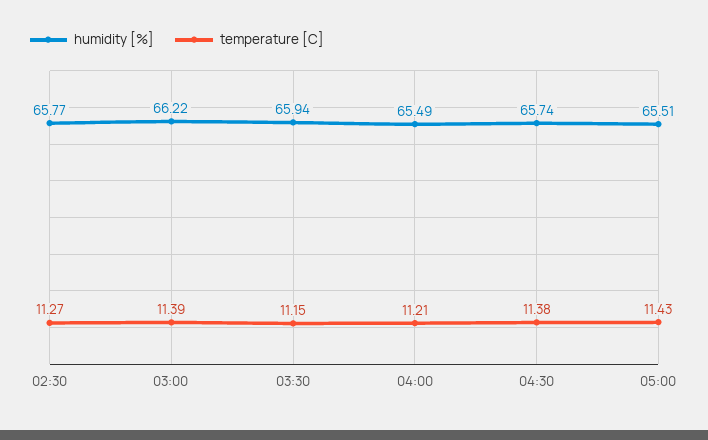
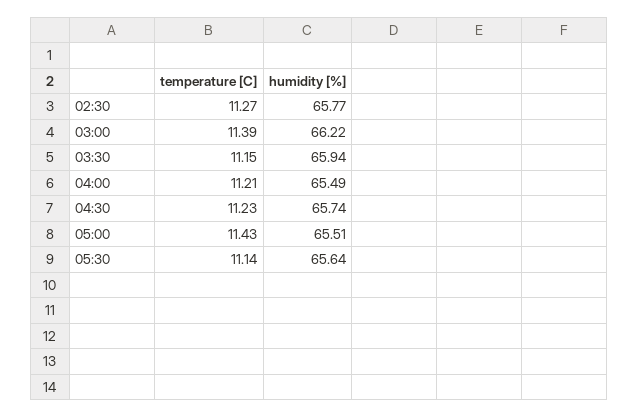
temperature [C], 04:30: 11.38 -> 11.23
temperature [C], 05:30: none -> 11.14
humidity [%], 05:30: none -> 65.64

